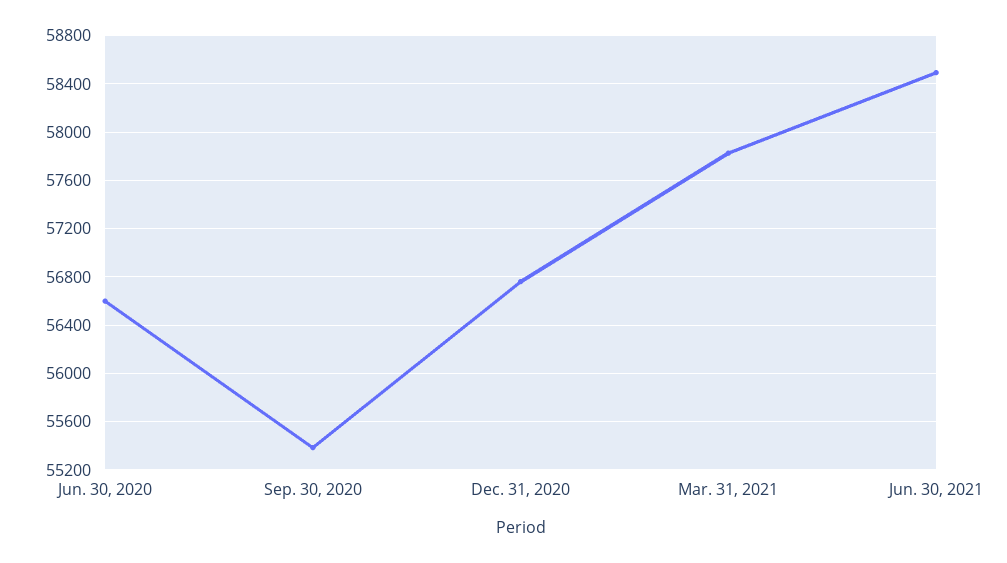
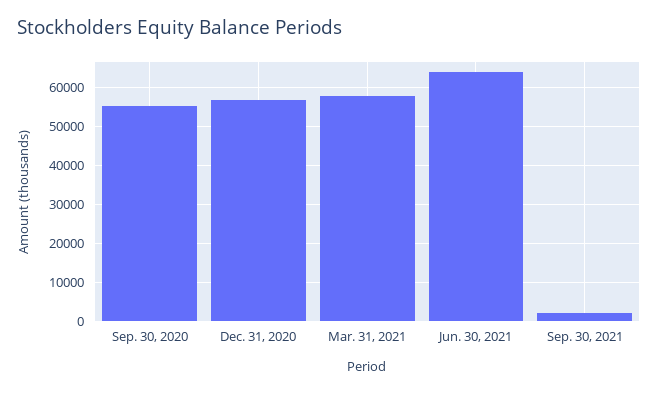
Jun. 30, 2020: 56600 -> none
Jun. 30, 2021: 58500 -> 64000
Sep. 30, 2021: none -> 2000

